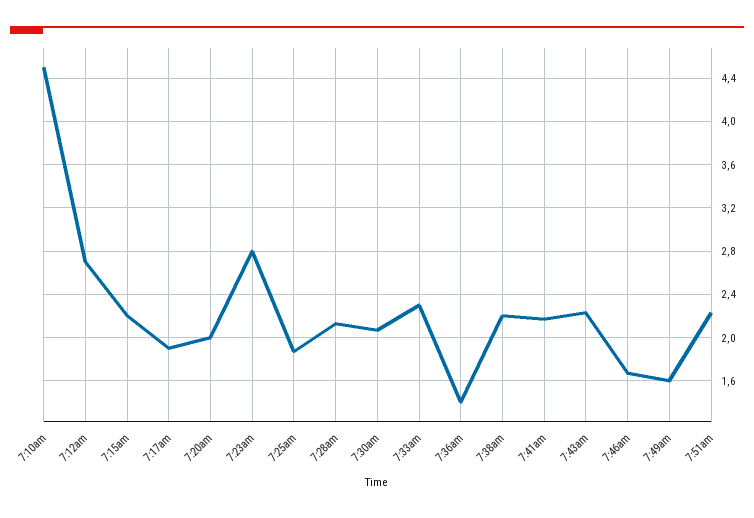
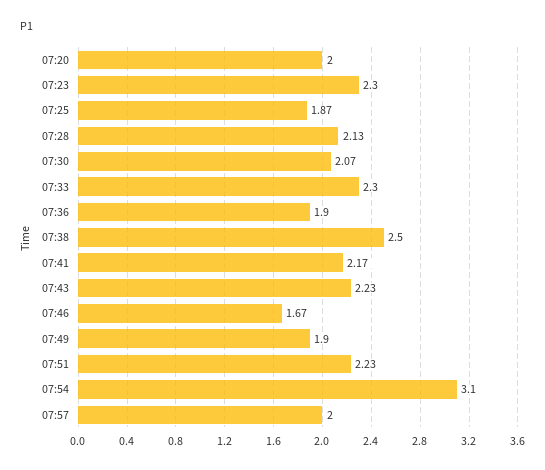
7:10am: 4.5 -> none
7:12am: 2.7 -> none
7:15am: 2.2 -> none
7:17am: 1.9 -> none
7:23am: 2.8 -> 2.3
7:36am: 1.4 -> 1.9
7:38am: 2.2 -> 2.5
7:49am: 1.6 -> 1.9
07:54: none -> 3.1
07:57: none -> 2

